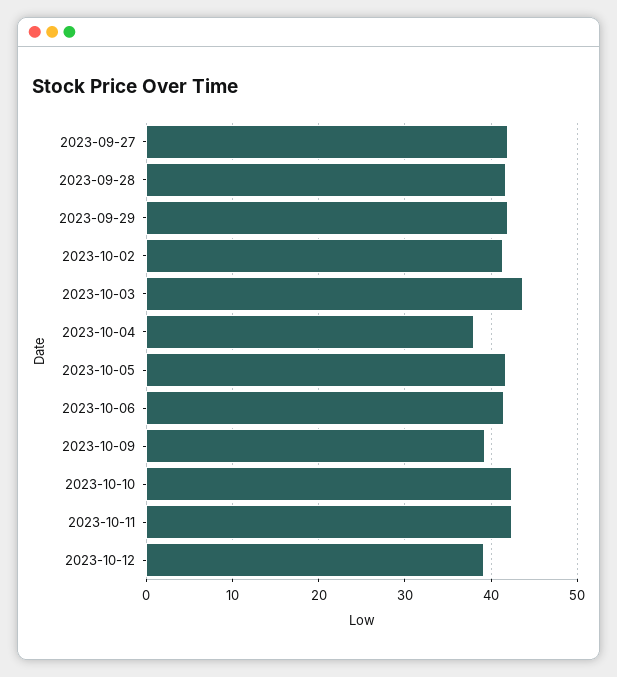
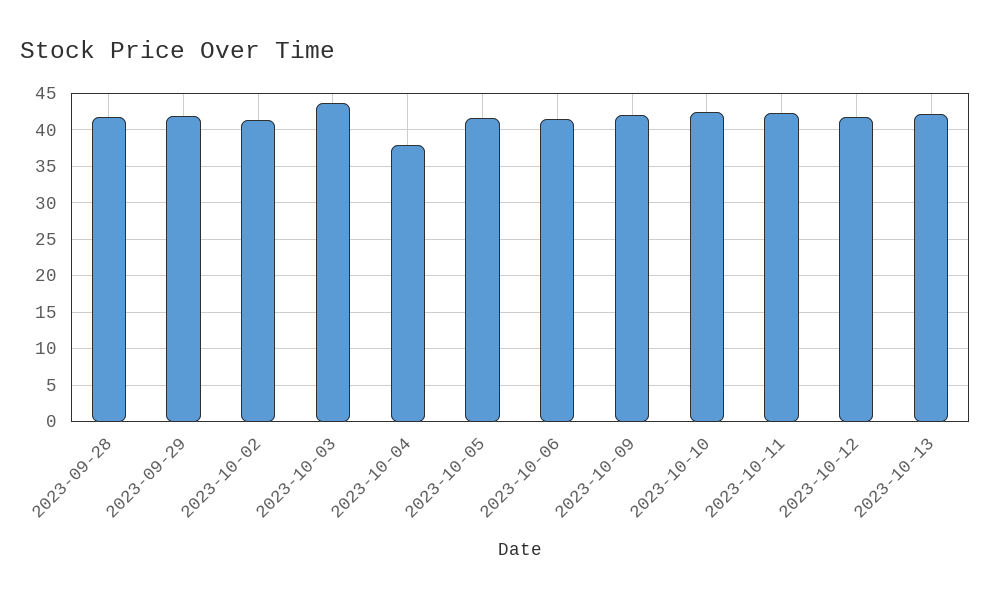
2023-09-27: 42 -> none
2023-10-09: 39 -> 42
2023-10-12: 39 -> 42
2023-10-13: none -> 42

